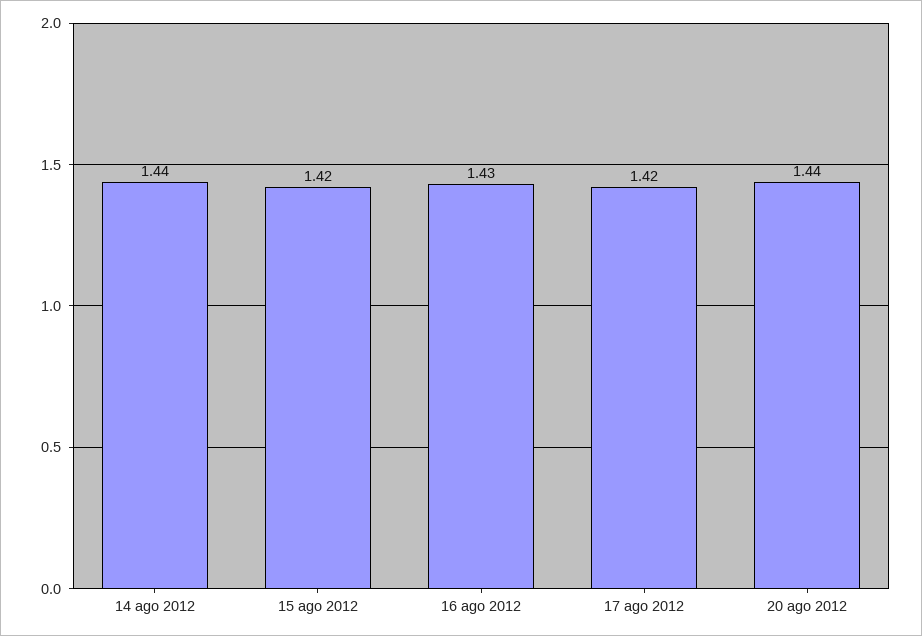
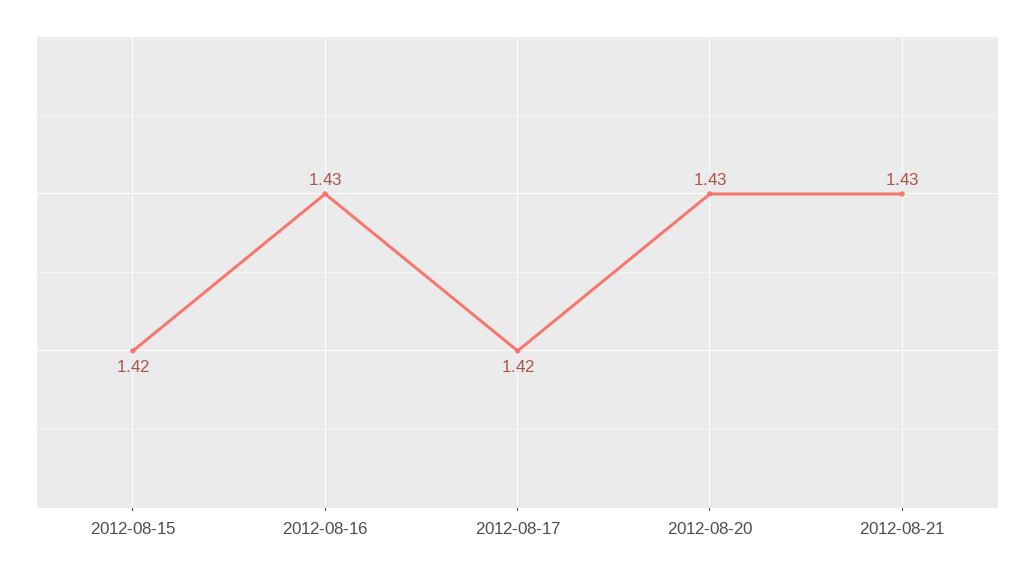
14 ago 2012: 1.44 -> none
20 ago 2012: 1.44 -> 1.43
2012-08-21: none -> 1.43

